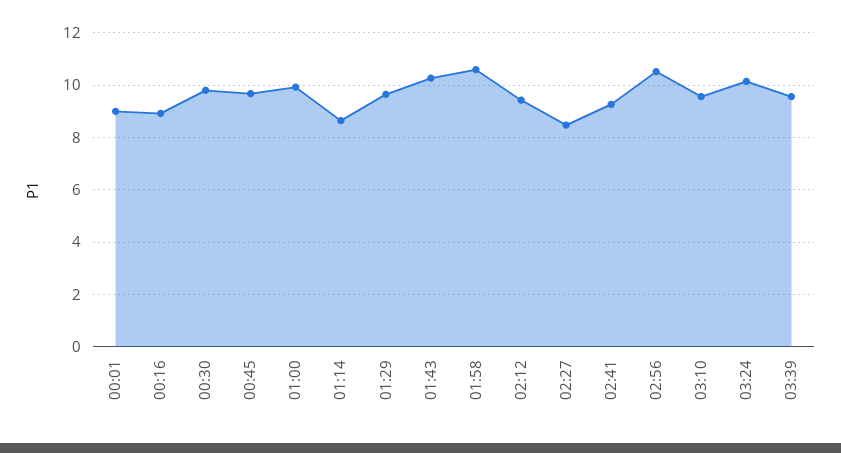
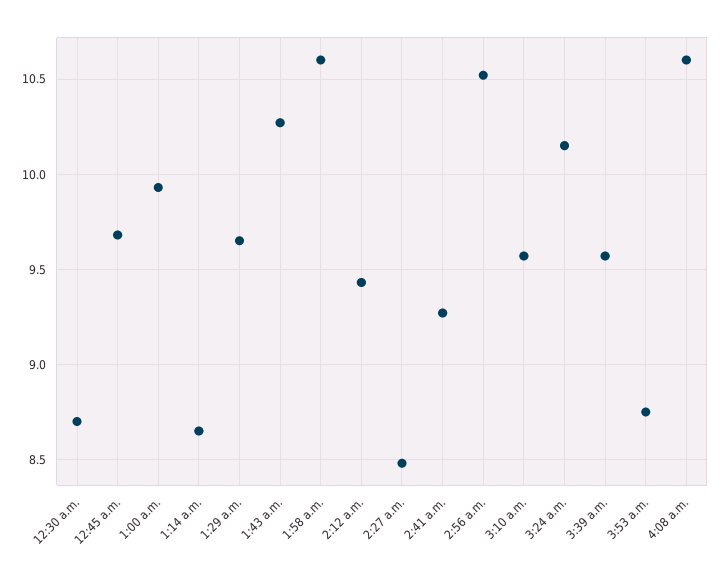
00:01: 9 -> none
00:16: 9 -> none
00:30: 9.75 -> 8.7
3:53 a.m.: none -> 8.75
4:08 a.m.: none -> 10.6

